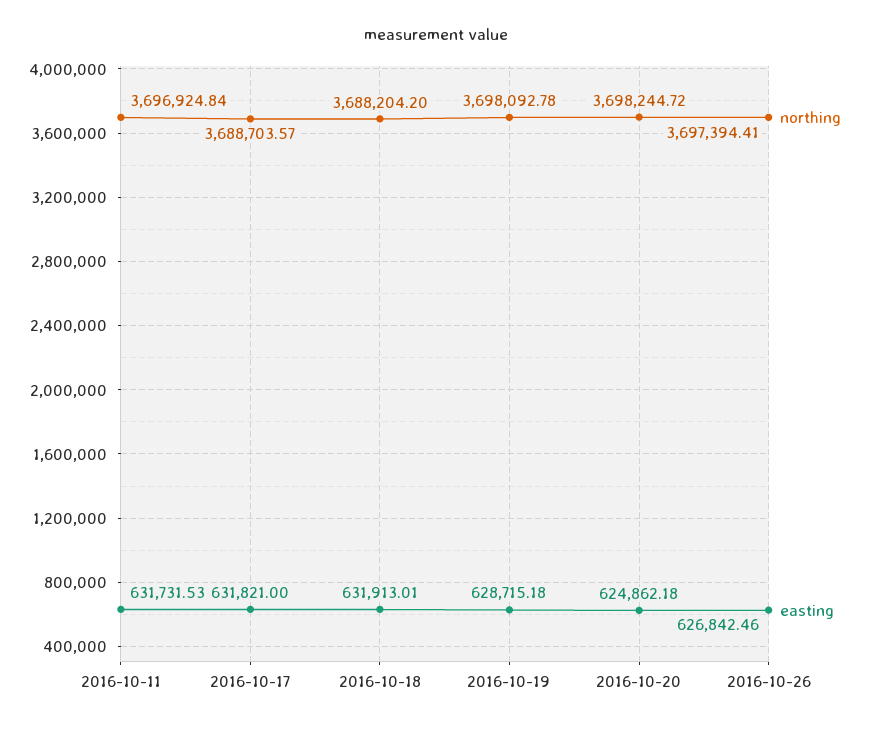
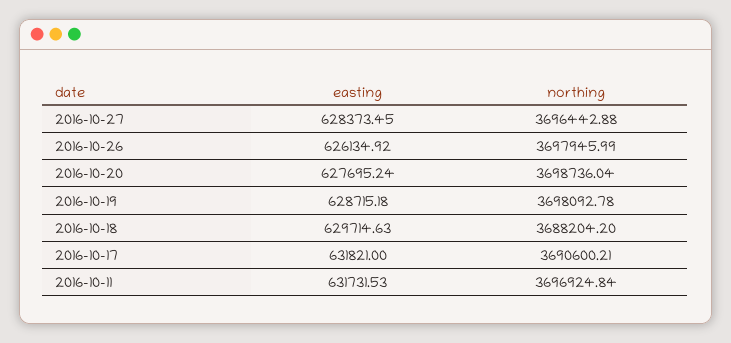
northing, 2016-10-17: 3688703.57 -> 3690600.21
easting, 2016-10-18: 631913.01 -> 629714.63
northing, 2016-10-20: 3698244.72 -> 3698736.04
easting, 2016-10-20: 624862.18 -> 627695.24
northing, 2016-10-26: 3697394.41 -> 3697945.99
easting, 2016-10-26: 626842.46 -> 626134.92
easting, 2016-10-27: none -> 628373.45
northing, 2016-10-27: none -> 3696442.88

